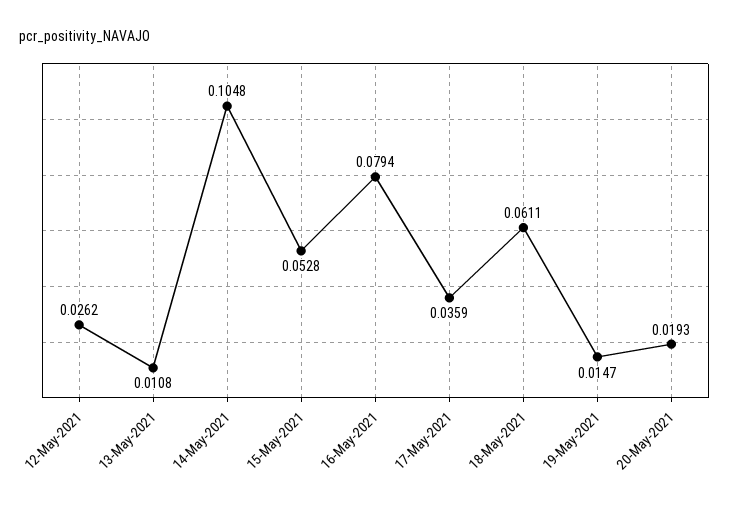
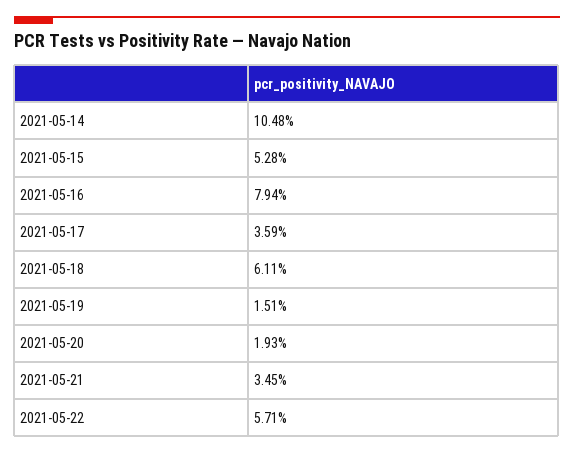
12-May-2021: 0.0262 -> none
13-May-2021: 0.0108 -> none
19-May-2021: 0.0147 -> 0.0151
2021-05-21: none -> 0.0345
2021-05-22: none -> 0.0571

